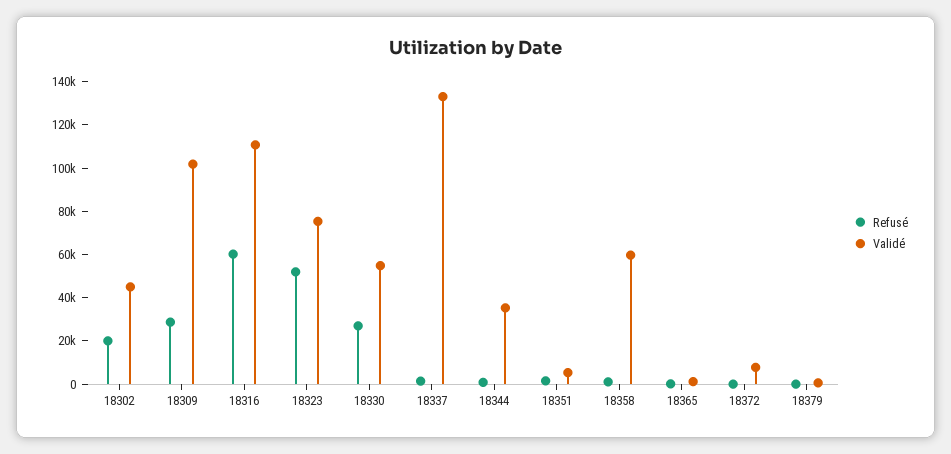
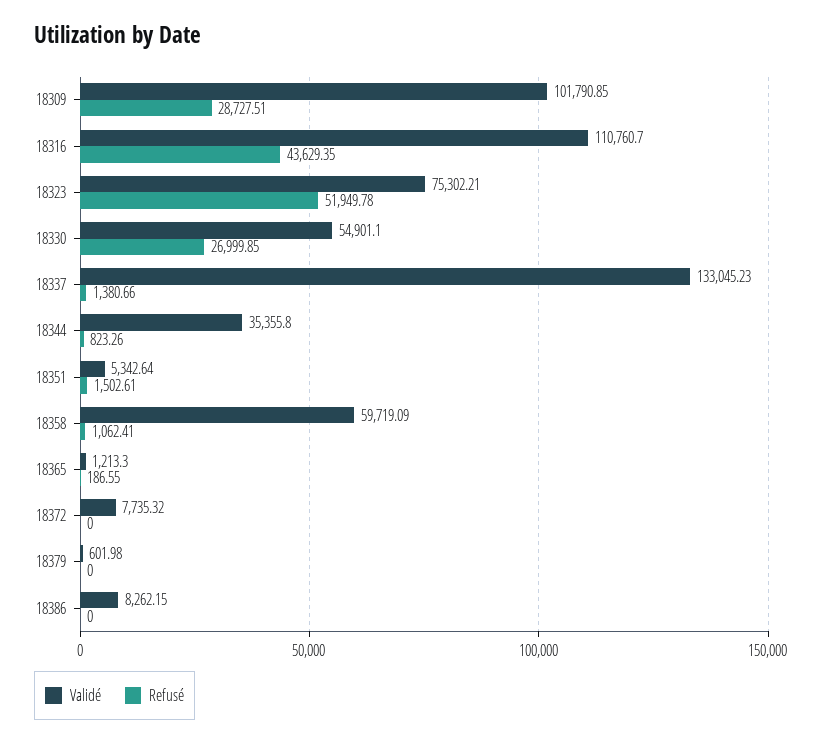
Refusé, 18302: 20000 -> none
Validé, 18302: 45000 -> none
Refusé, 18316: 60000 -> 43629.35
Validé, 18386: none -> 8262.15
Refusé, 18386: none -> 0

